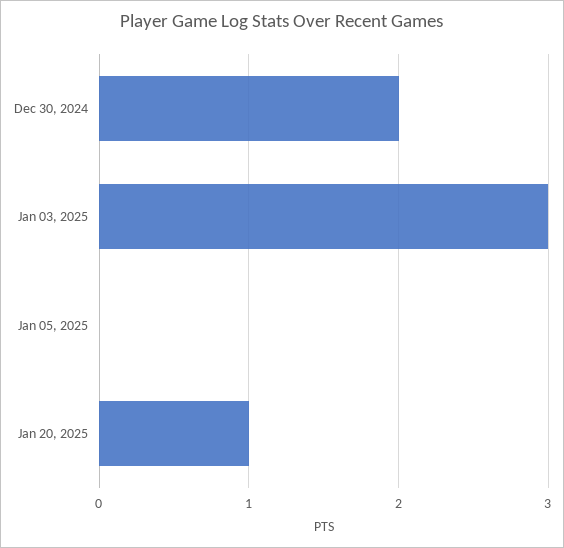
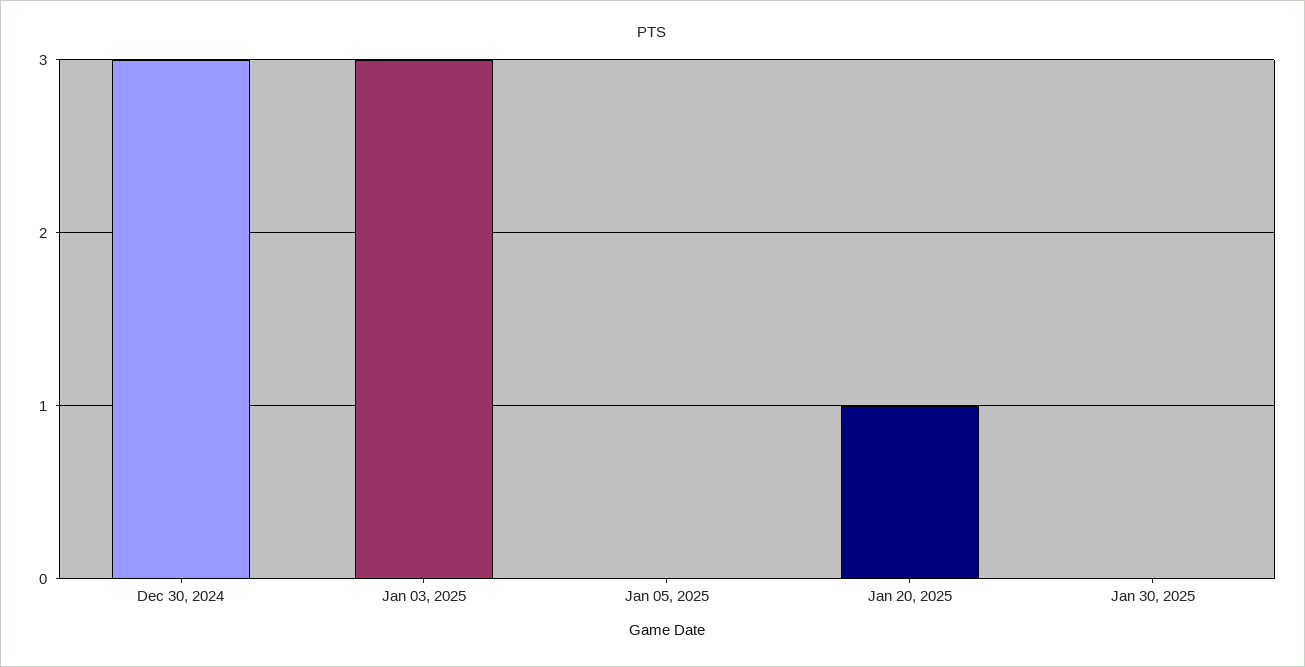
Dec 30, 2024: 2 -> 3
Jan 30, 2025: none -> 0

